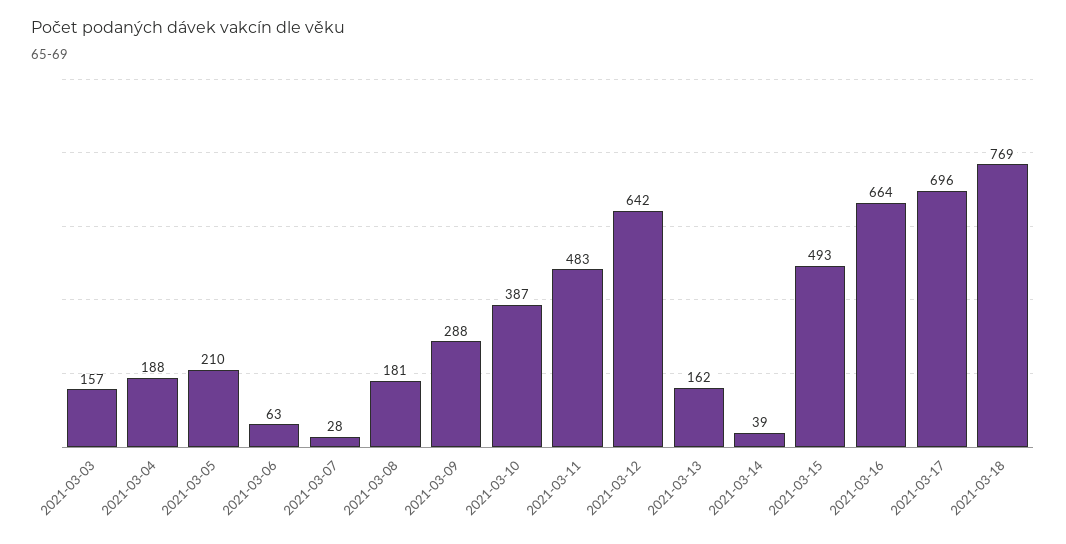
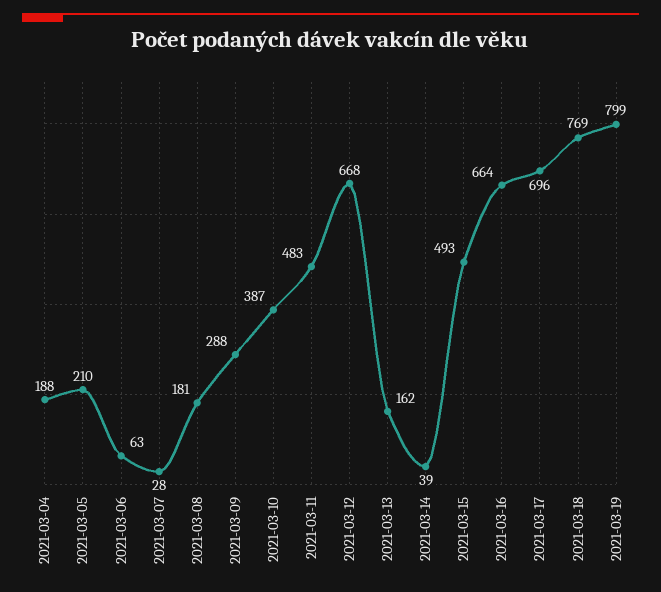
2021-03-03: 157 -> none
2021-03-12: 642 -> 668
2021-03-19: none -> 799

